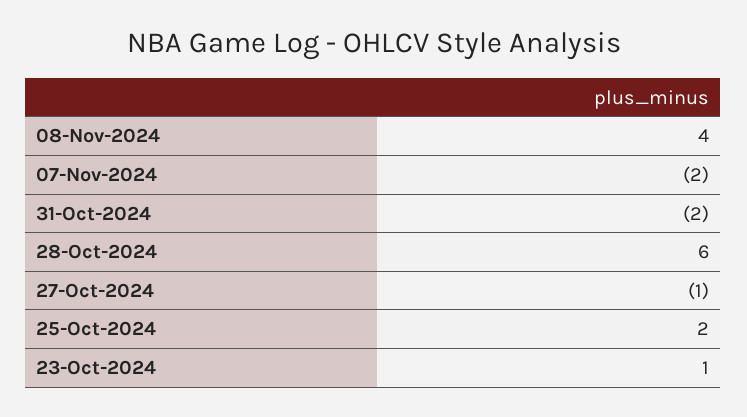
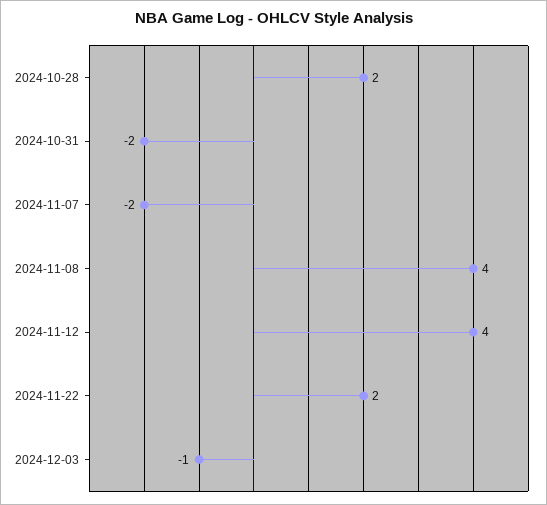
28-Oct-2024: 6 -> 2
27-Oct-2024: -1 -> none
25-Oct-2024: 2 -> none
23-Oct-2024: 1 -> none
2024-11-12: none -> 4
2024-11-22: none -> 2
2024-12-03: none -> -1

